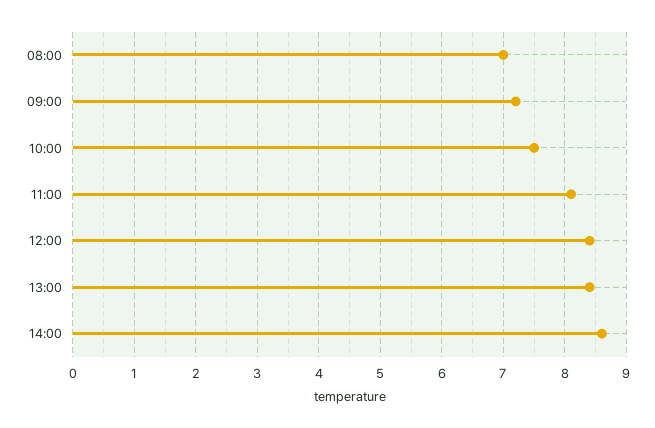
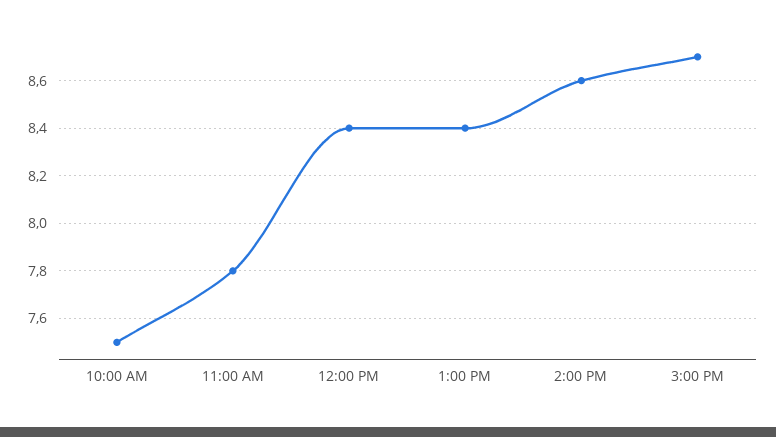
08:00: 7 -> none
09:00: 7.2 -> none
11:00: 8.1 -> 7.8
3:00 PM: none -> 8.7

